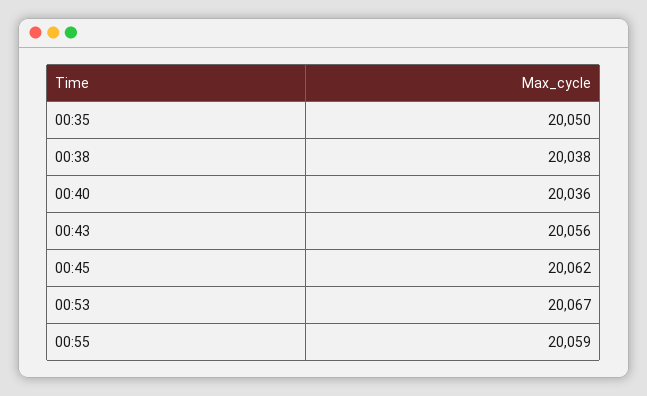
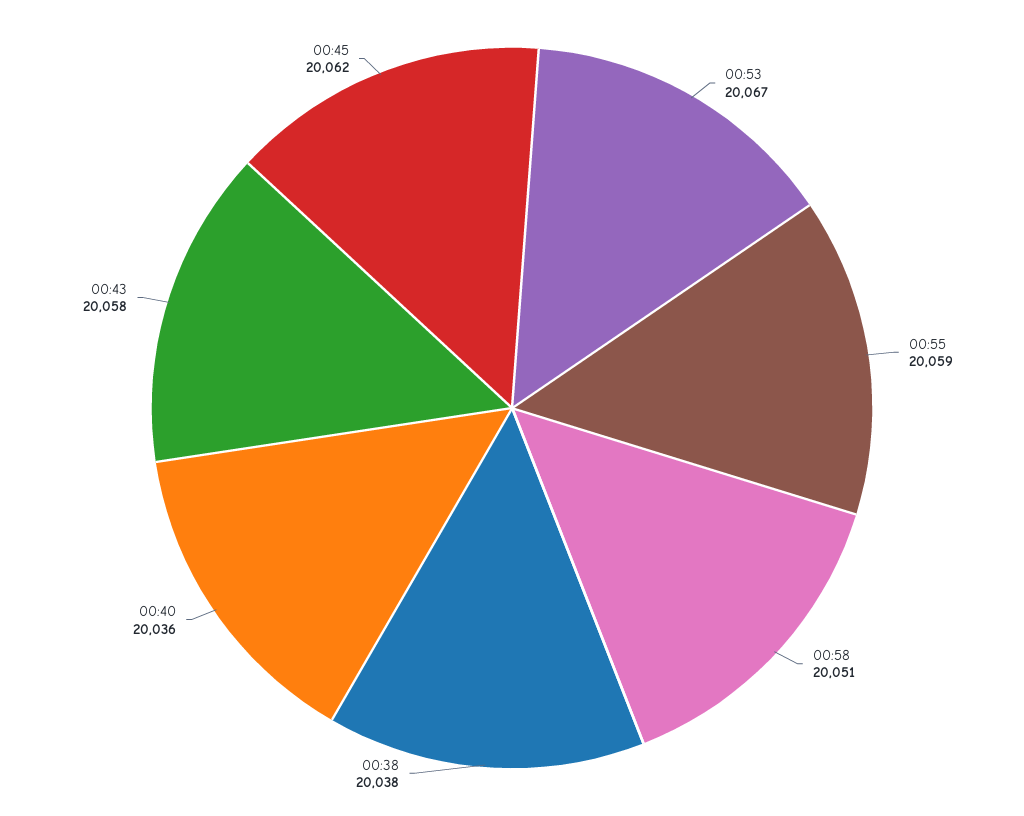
00:35: 20050 -> none
00:43: 20056 -> 20058
00:58: none -> 20051

